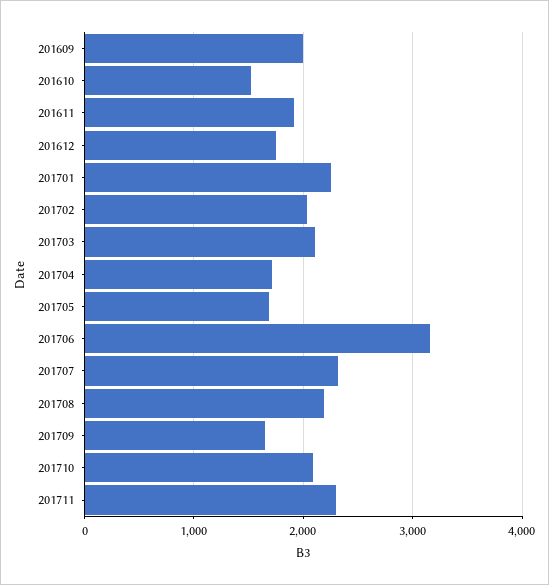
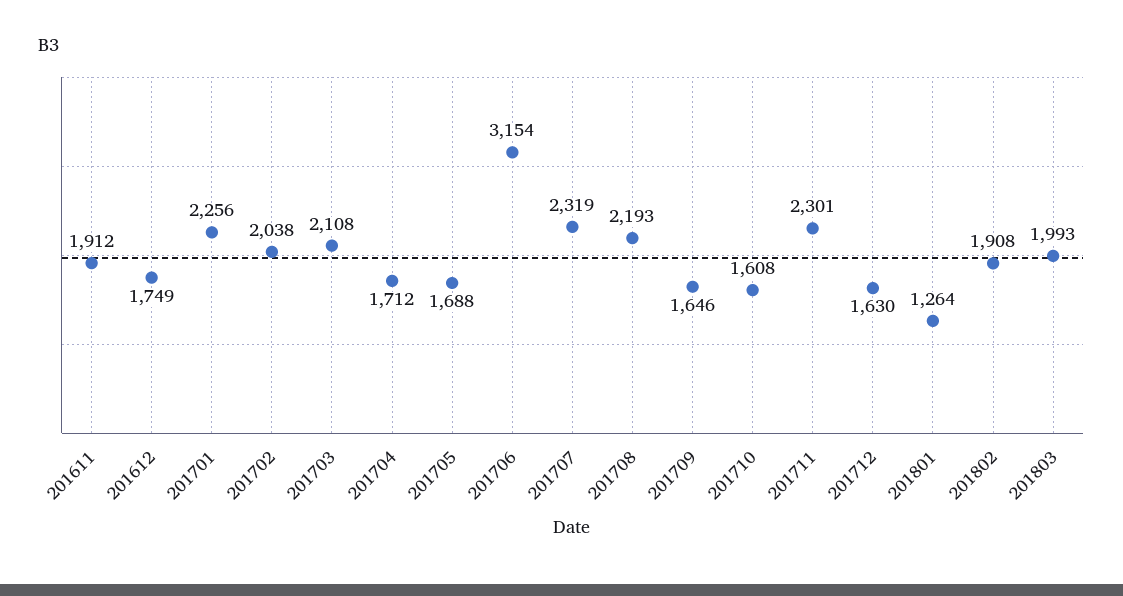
201609: 2000 -> none
201610: 1500 -> none
201710: 2100 -> 1608
201712: none -> 1630
201801: none -> 1264
201802: none -> 1908
201803: none -> 1993

